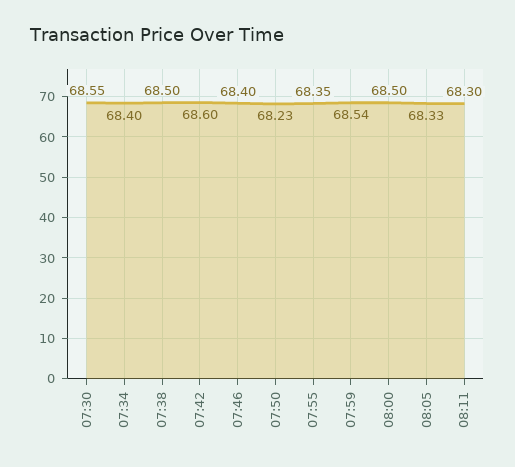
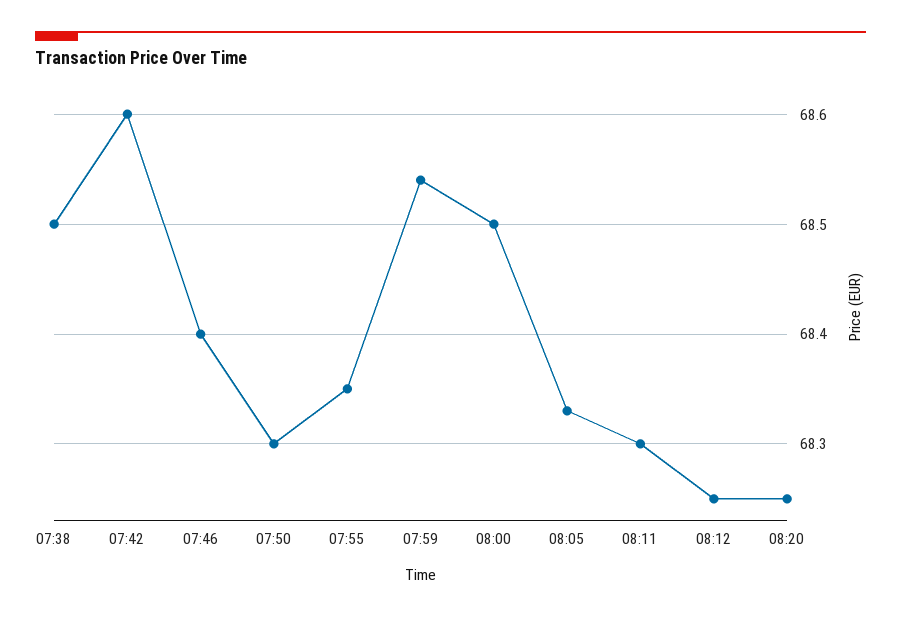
07:30: 68.55 -> none
07:34: 68.4 -> none
07:50: 68.23 -> 68.3
08:12: none -> 68.25
08:20: none -> 68.25

